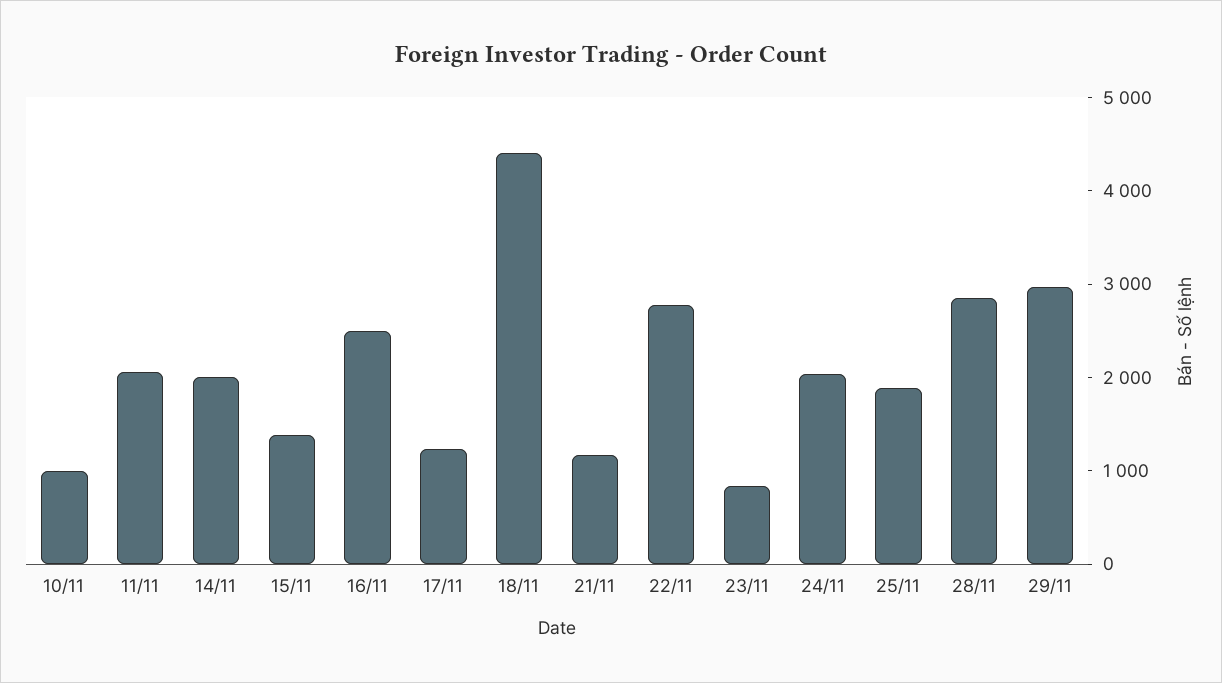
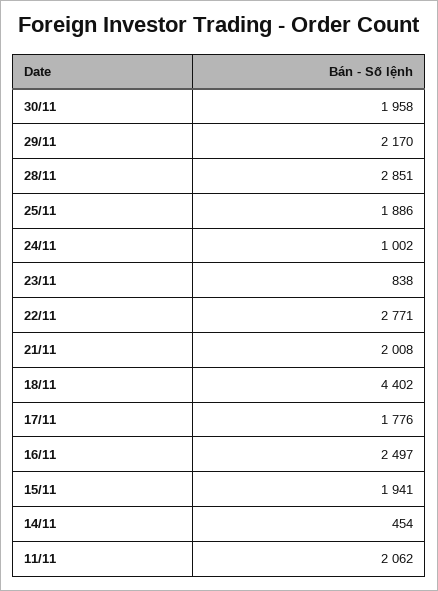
10/11: 1000 -> none
14/11: 2000 -> 454
15/11: 1400 -> 1941
17/11: 1200 -> 1776
21/11: 1200 -> 2008
24/11: 2000 -> 1002
29/11: 3000 -> 2170
30/11: none -> 1958

